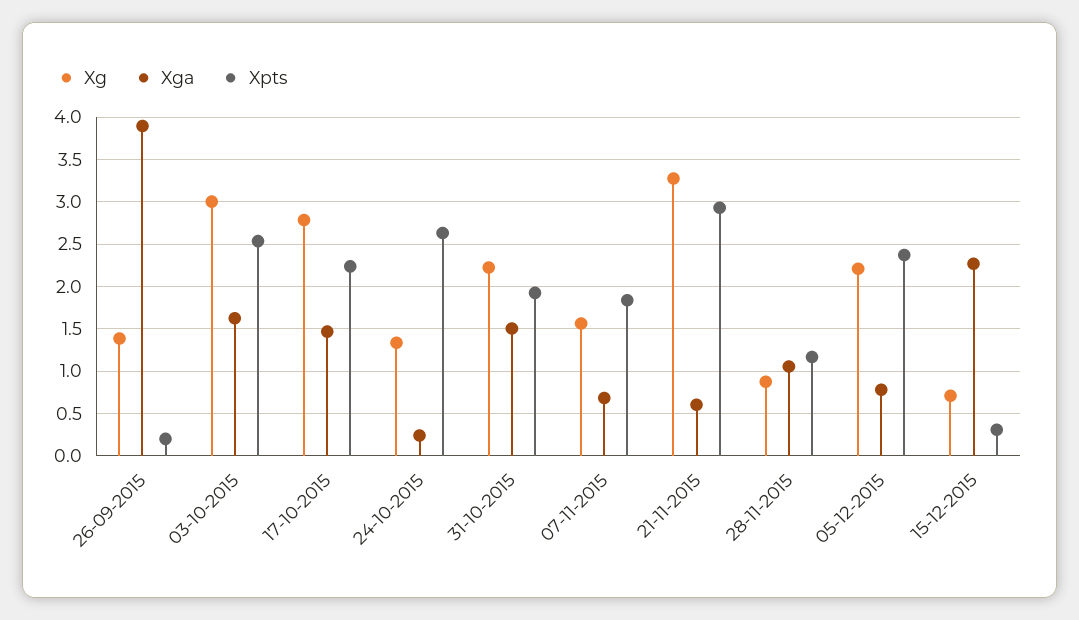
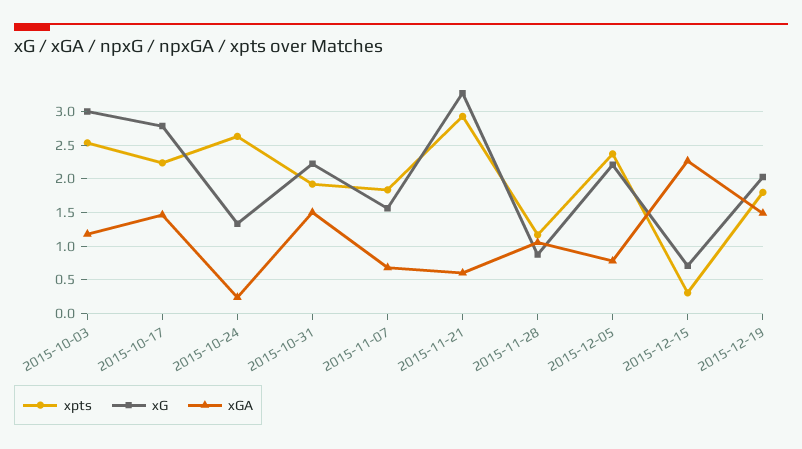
Xg, 26-09-2015: 1.4 -> none
Xga, 26-09-2015: 3.9 -> none
Xpts, 26-09-2015: 0.2 -> none
Xga, 03-10-2015: 1.6 -> 1.2
Xpts, 2015-12-19: none -> 1.8
Xg, 2015-12-19: none -> 2
Xga, 2015-12-19: none -> 1.5

